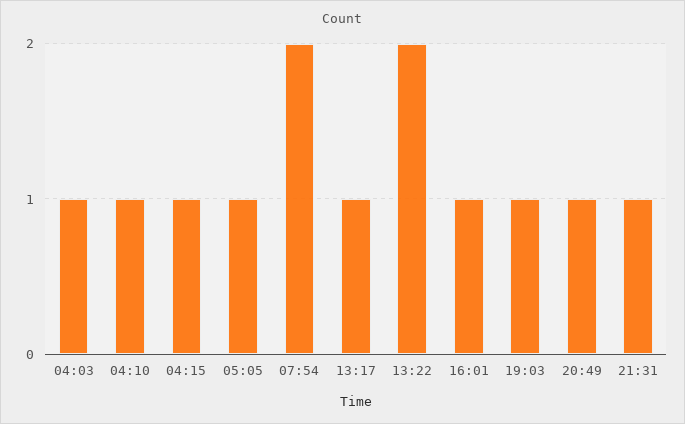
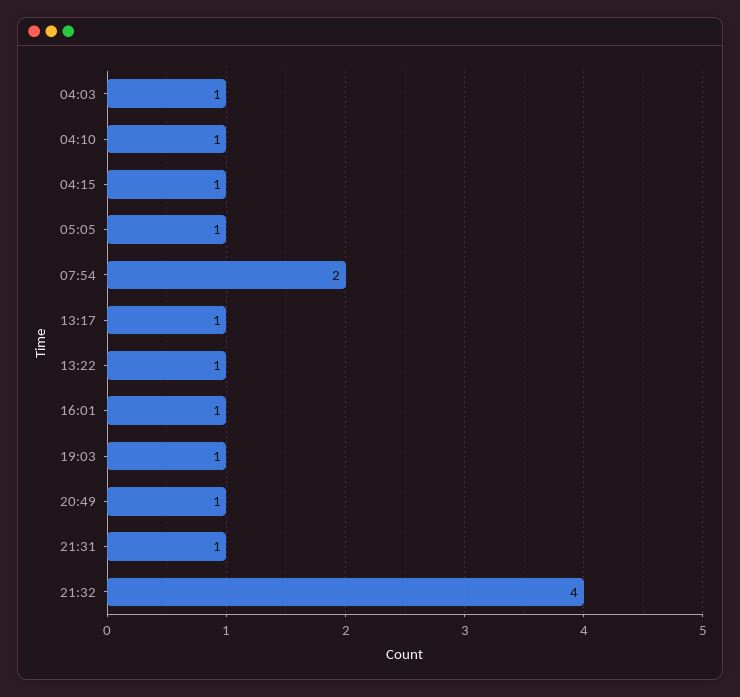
13:22: 2 -> 1
21:32: none -> 4

